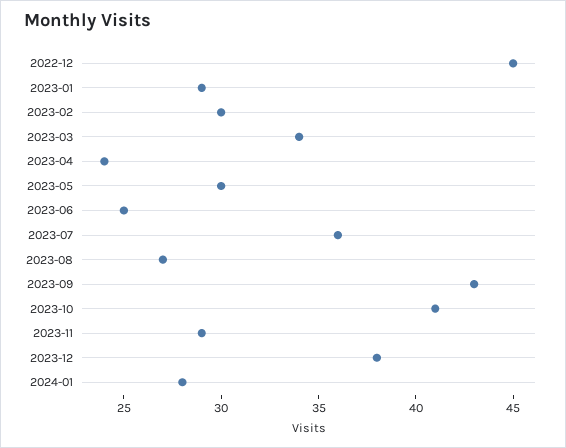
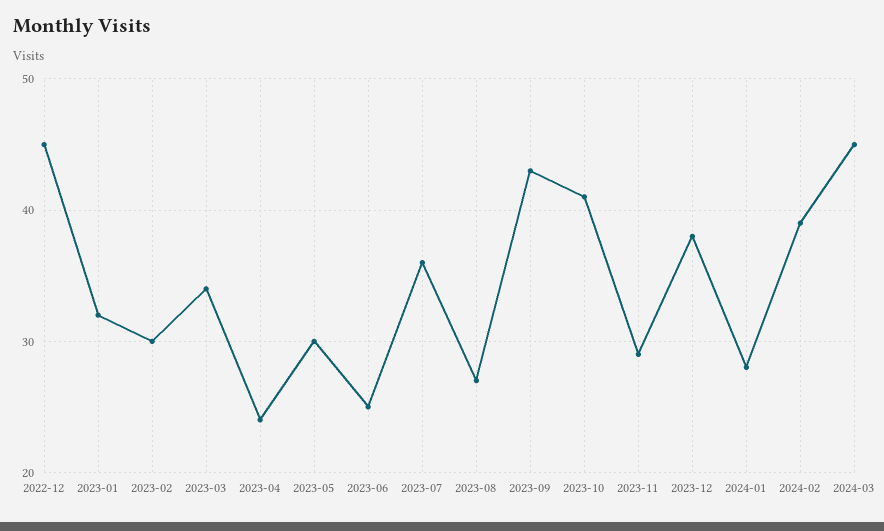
2023-01: 29 -> 32
2024-02: none -> 39
2024-03: none -> 45

